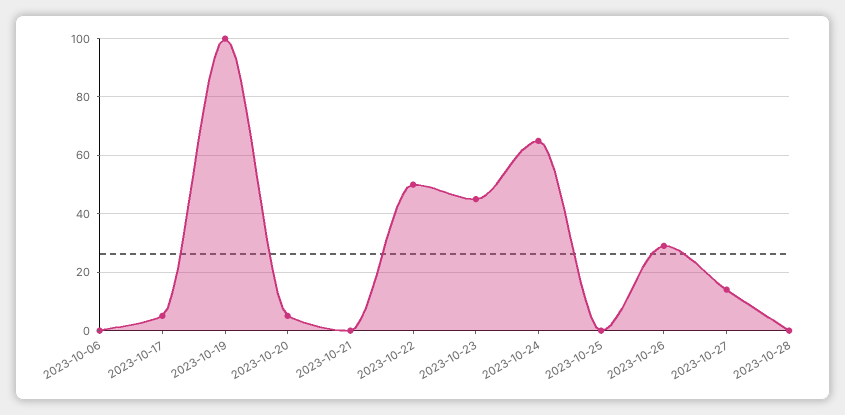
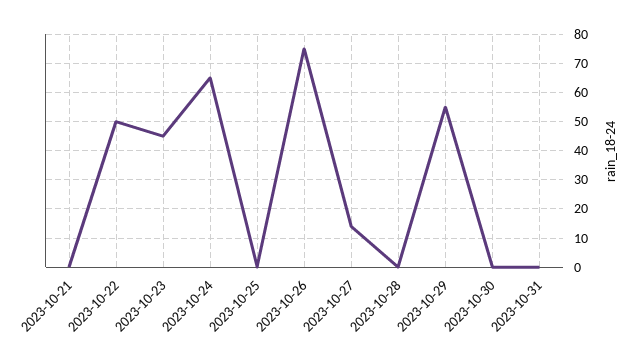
2023-10-06: 0 -> none
2023-10-17: 5 -> none
2023-10-19: 100 -> none
2023-10-20: 5 -> none
2023-10-26: 30 -> 75
2023-10-29: none -> 55
2023-10-30: none -> 0
2023-10-31: none -> 0

